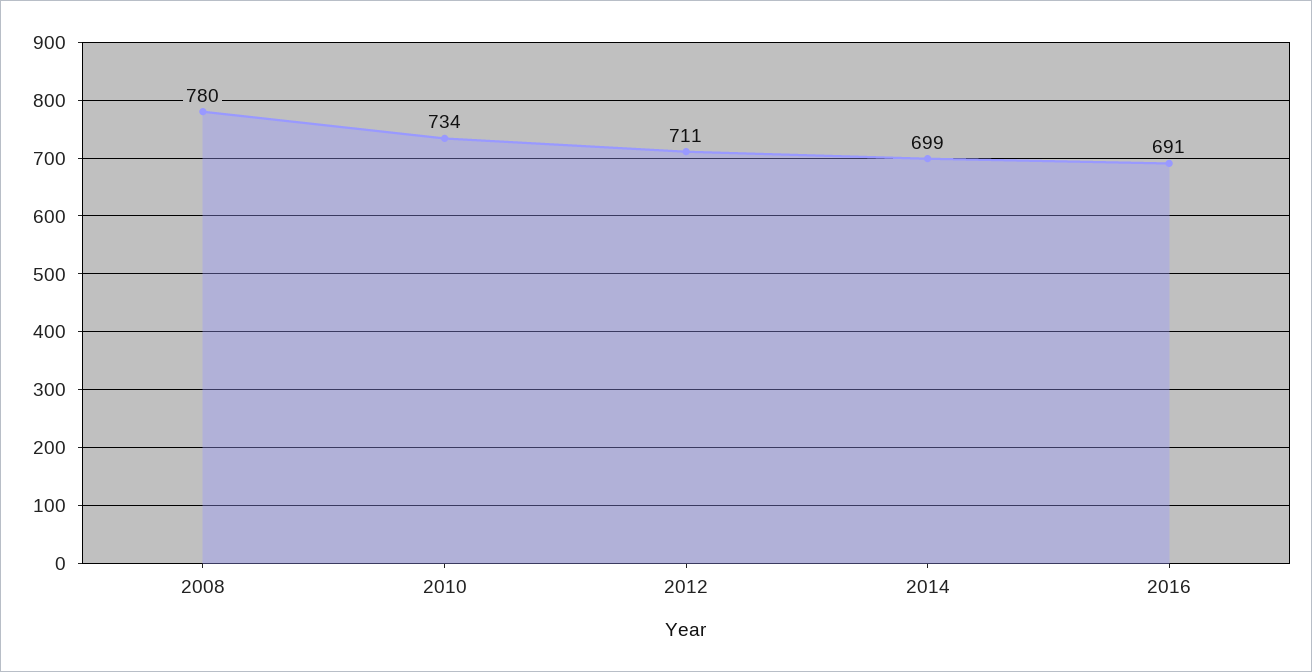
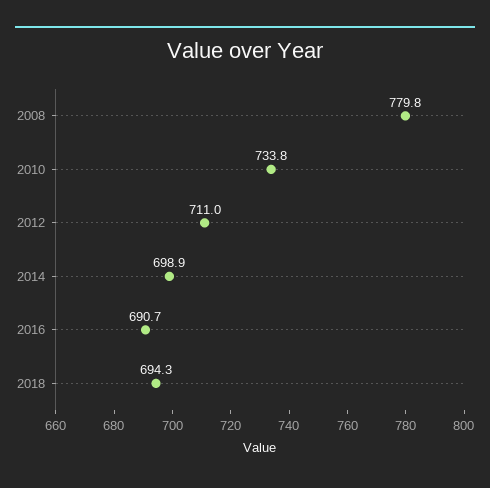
2018: none -> 694.3

